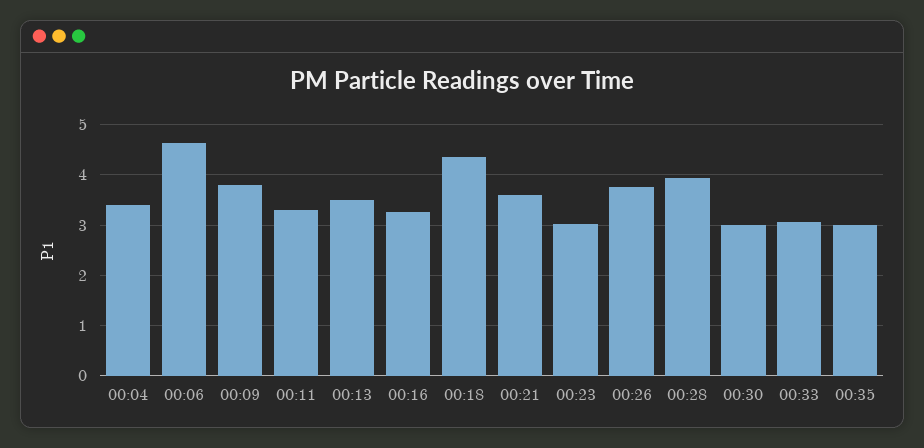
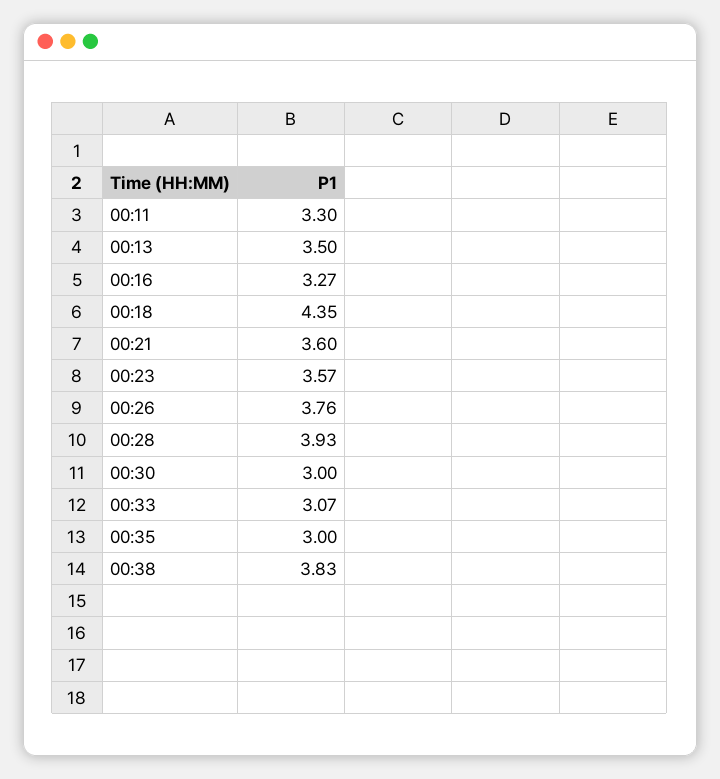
00:04: 3.4 -> none
00:06: 4.6 -> none
00:09: 3.8 -> none
00:23: 3 -> 3.57
00:38: none -> 3.83

